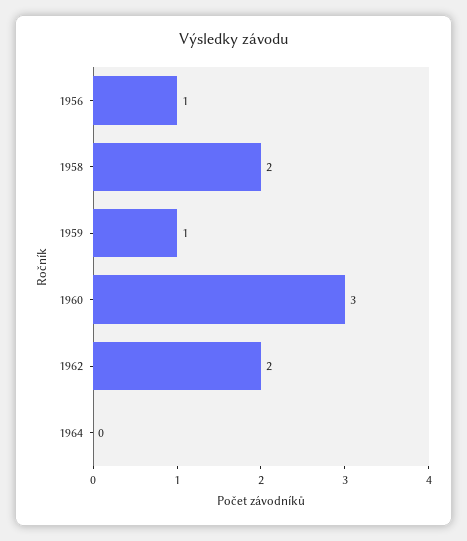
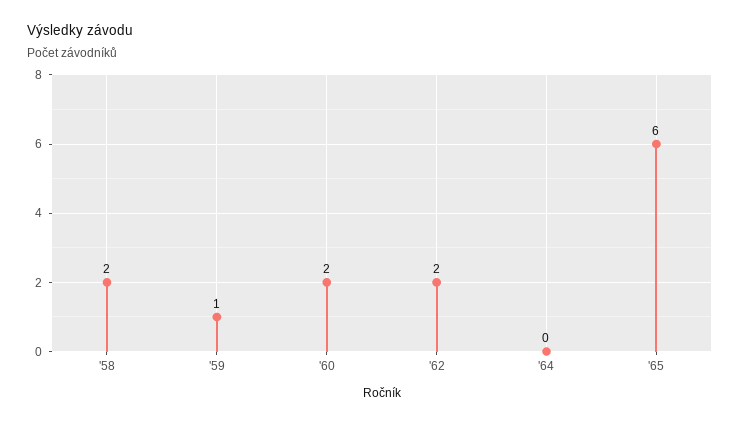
1956: 1 -> none
1960: 3 -> 2
'65: none -> 6

